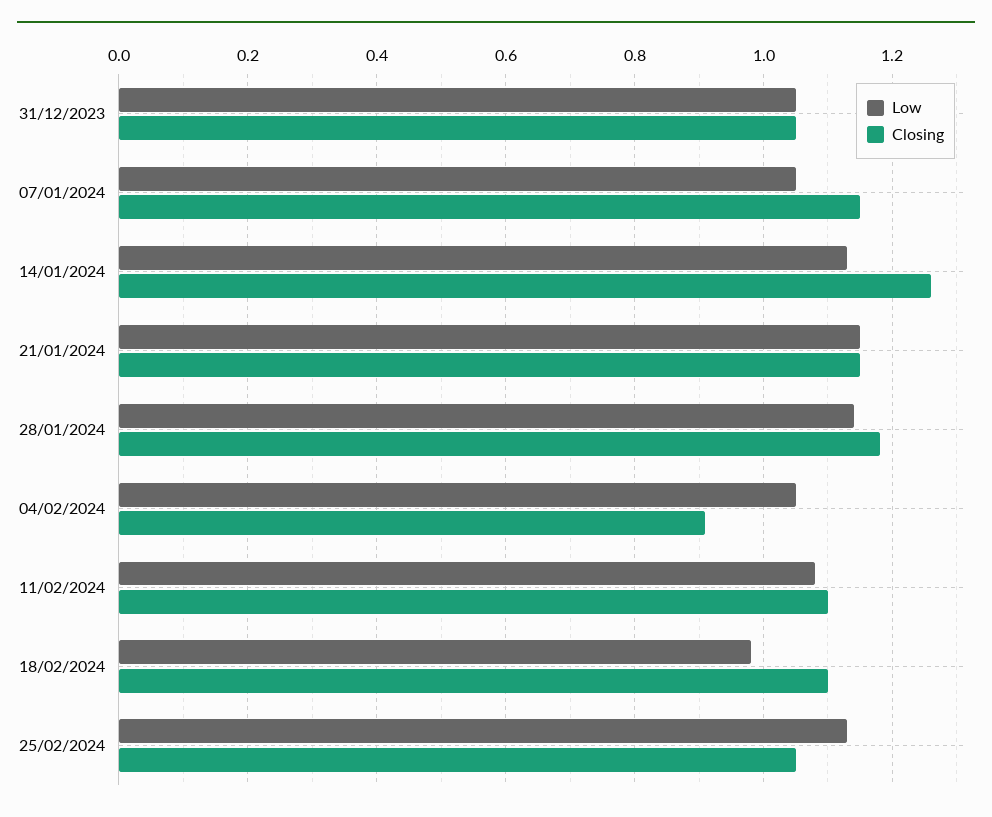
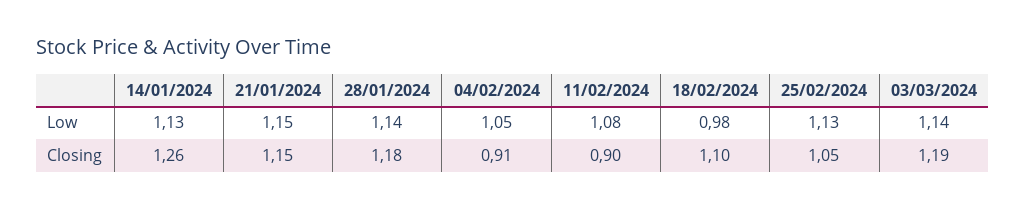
Low, 31/12/2023: 1.05 -> none
Closing, 31/12/2023: 1.05 -> none
Low, 07/01/2024: 1.05 -> none
Closing, 07/01/2024: 1.15 -> none
Closing, 11/02/2024: 1.1 -> 0.9
Low, 03/03/2024: none -> 1.14
Closing, 03/03/2024: none -> 1.19

